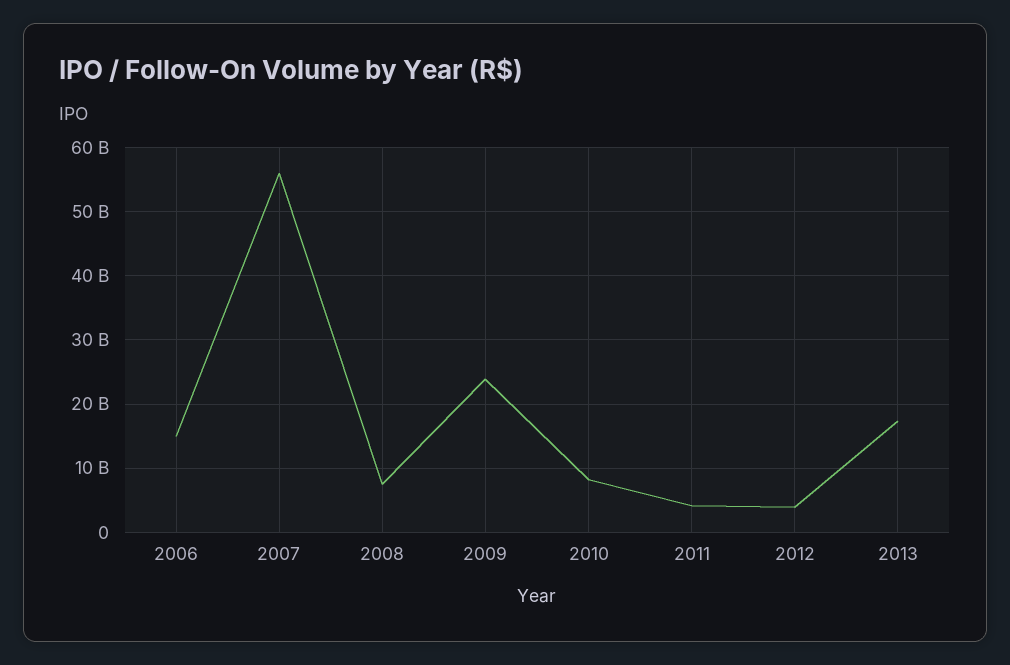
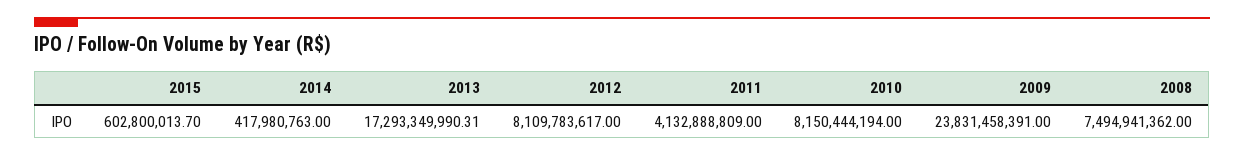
2006: 15000000000 -> none
2007: 56000000000 -> none
2012: 4000000000 -> 8109783617
2015: none -> 602800013.7
2014: none -> 417980763

